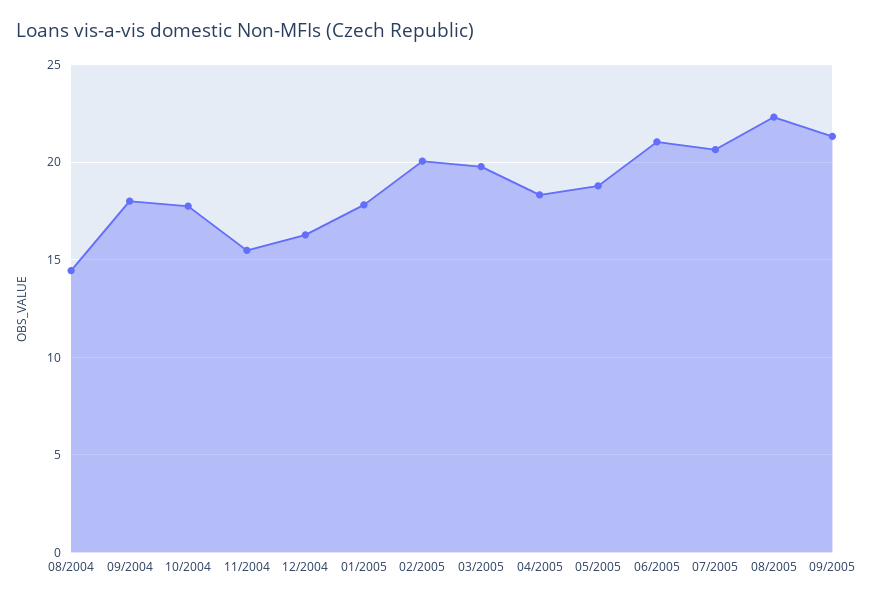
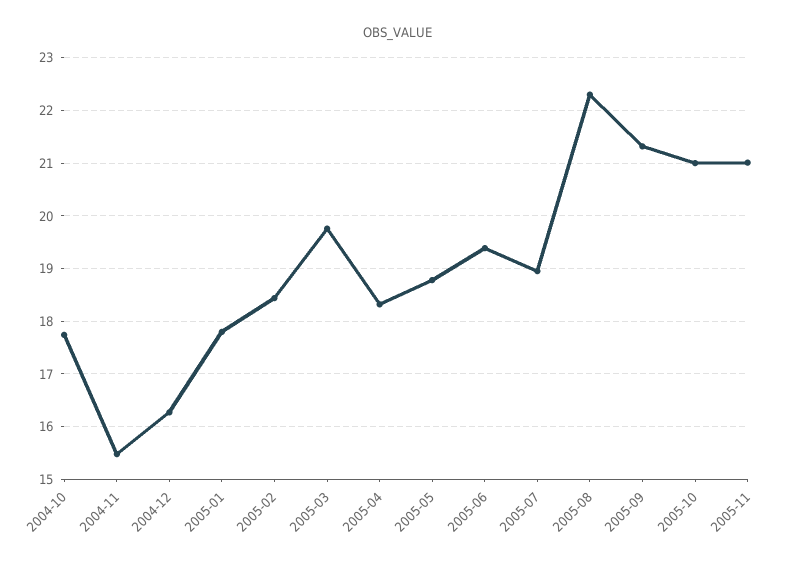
08/2004: 14.5 -> none
09/2004: 18 -> none
02/2005: 20 -> 18.4
06/2005: 21 -> 19.4
07/2005: 20.5 -> 19
2005-10: none -> 21
2005-11: none -> 21

